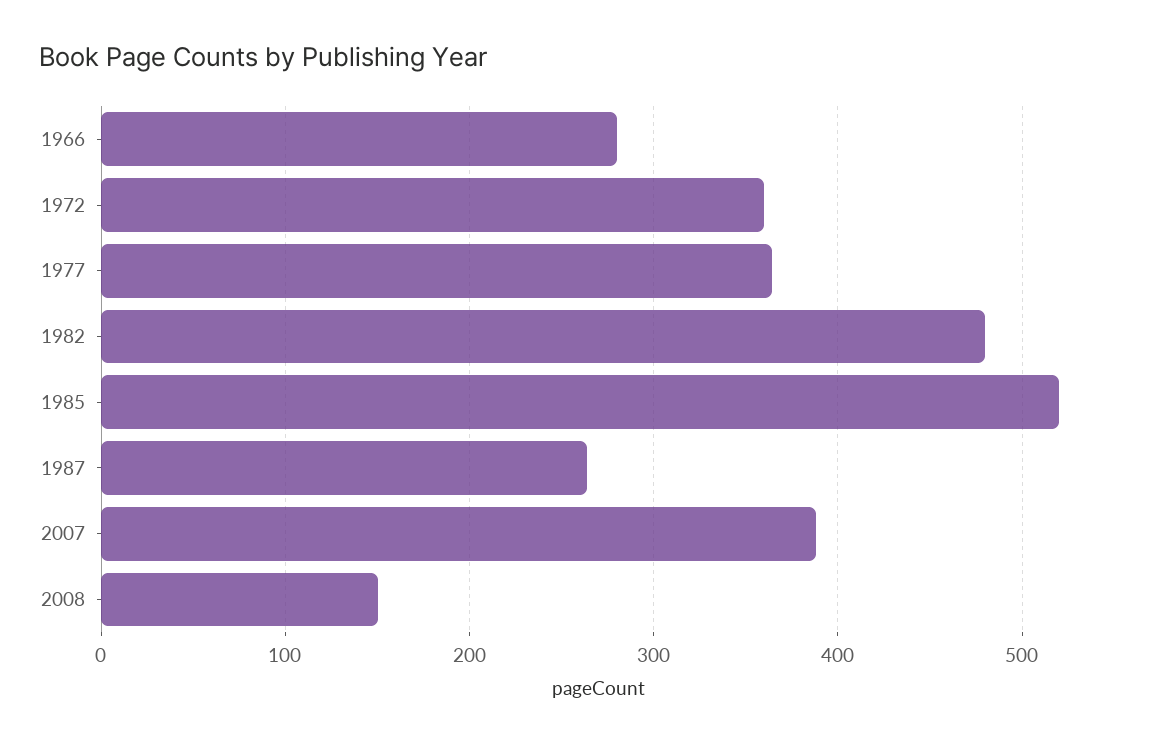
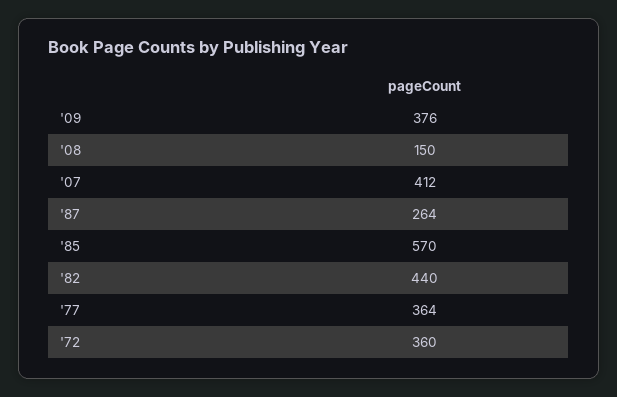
1966: 280 -> none
1982: 480 -> 440
1985: 520 -> 570
2007: 390 -> 412
'09: none -> 376

